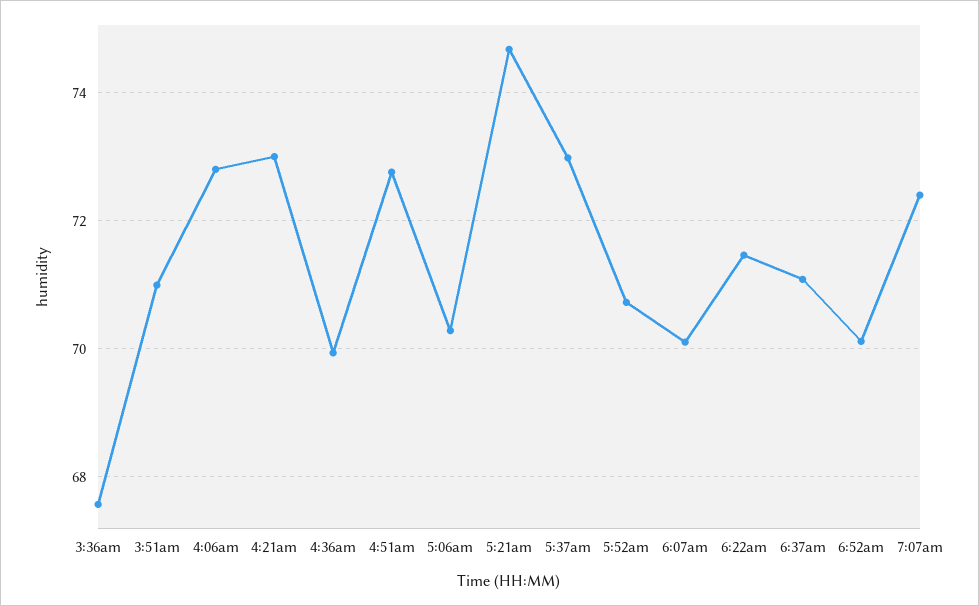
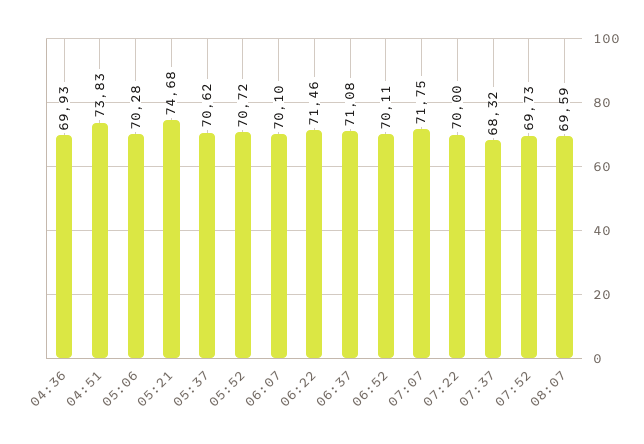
3:36am: 67.6 -> none
3:51am: 71 -> none
4:06am: 72.8 -> none
4:21am: 73 -> none
4:51am: 72.8 -> 73.83
5:37am: 73 -> 70.62
7:07am: 72.4 -> 71.75
07:22: none -> 70
07:37: none -> 68.32
07:52: none -> 69.73
08:07: none -> 69.59

